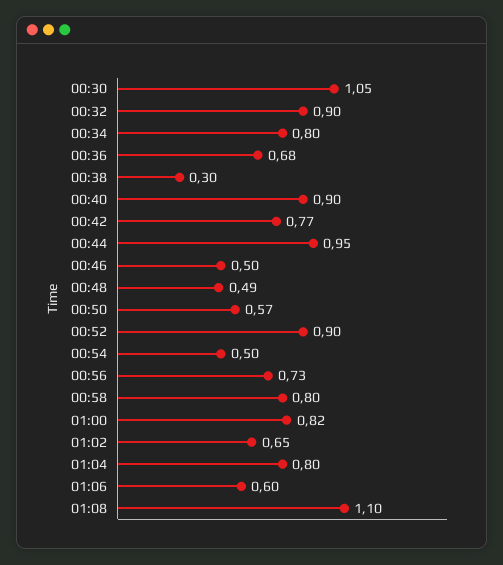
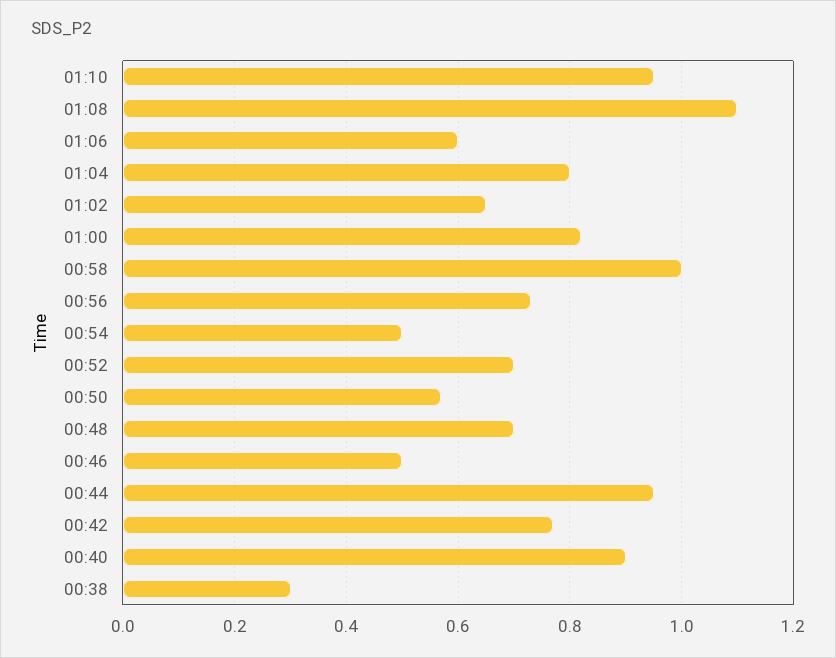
00:30: 1.05 -> none
00:32: 0.9 -> none
00:34: 0.8 -> none
00:36: 0.68 -> none
00:48: 0.49 -> 0.7
00:52: 0.9 -> 0.7
00:58: 0.8 -> 1
01:10: none -> 0.95

